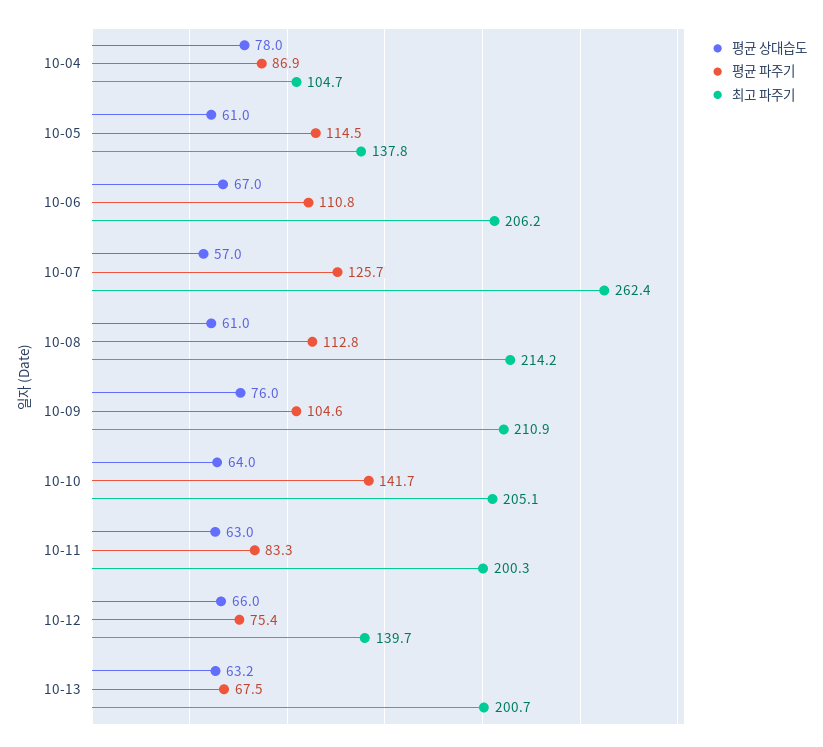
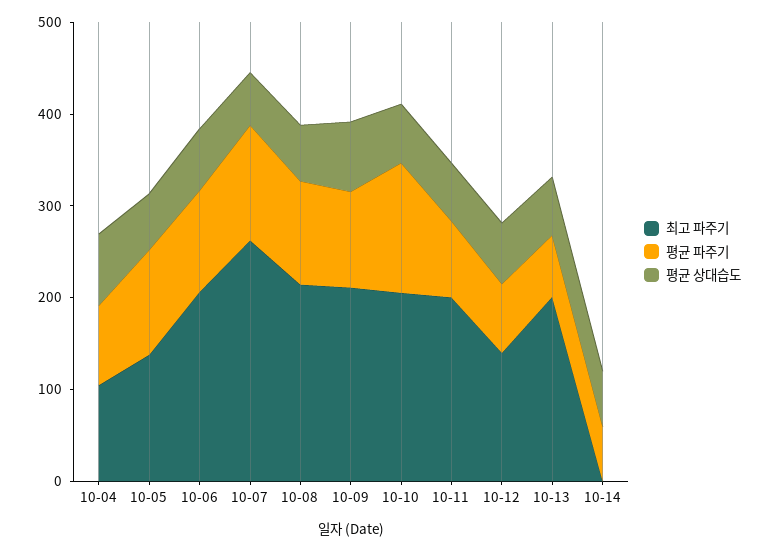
최고 파주기, 10-14: none -> 0
평균 파주기, 10-14: none -> 60
평균 상대습도, 10-14: none -> 60

